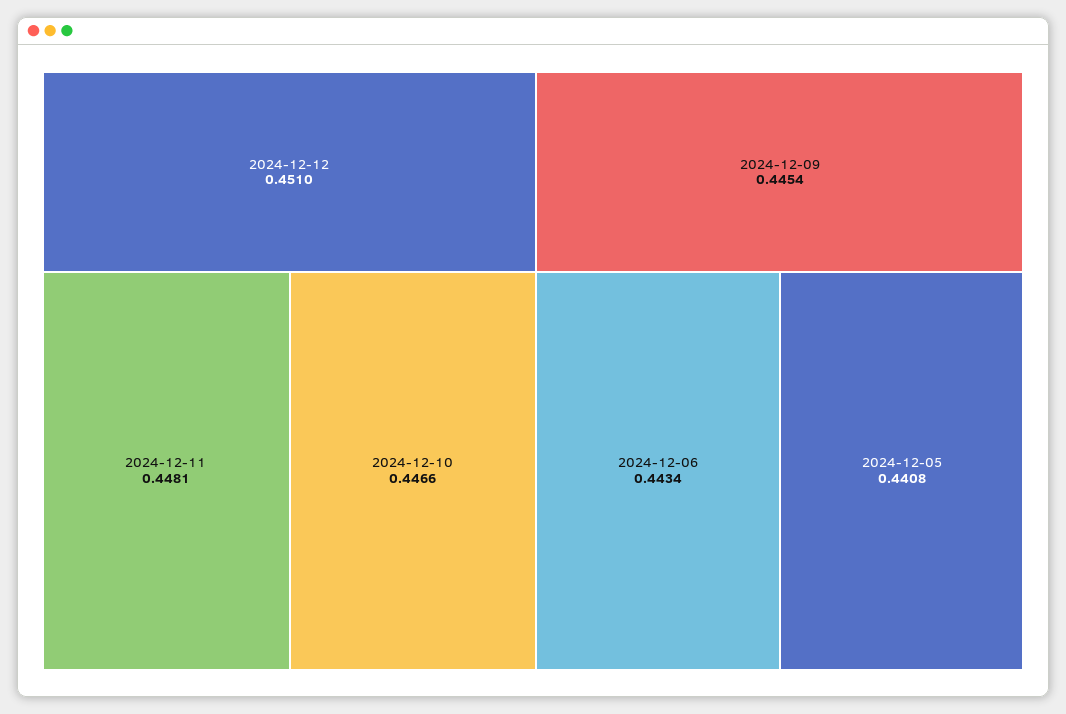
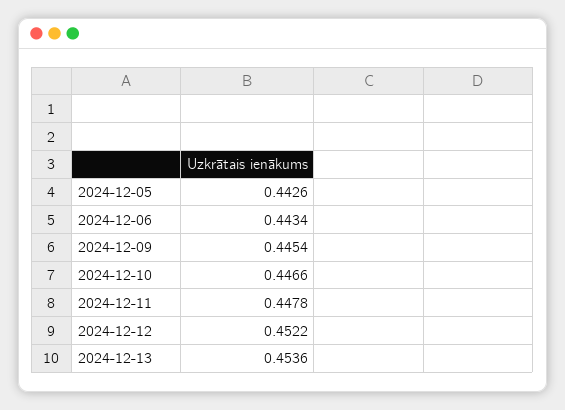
2024-12-12: 0.451 -> 0.4522
2024-12-11: 0.4481 -> 0.4478
2024-12-05: 0.4408 -> 0.4426
2024-12-13: none -> 0.4536

